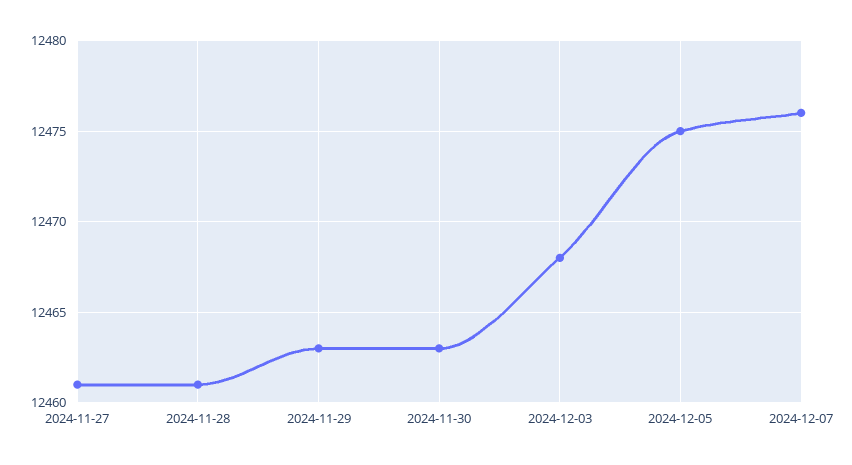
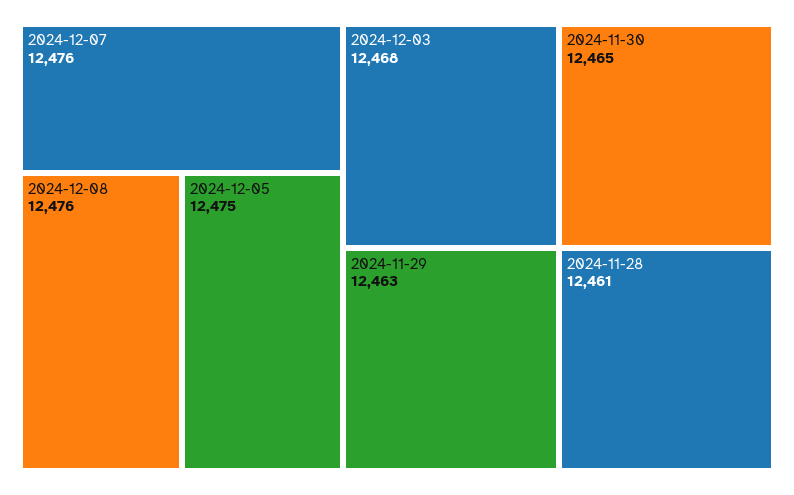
2024-11-27: 12461 -> none
2024-11-30: 12463 -> 12465
2024-12-08: none -> 12476

